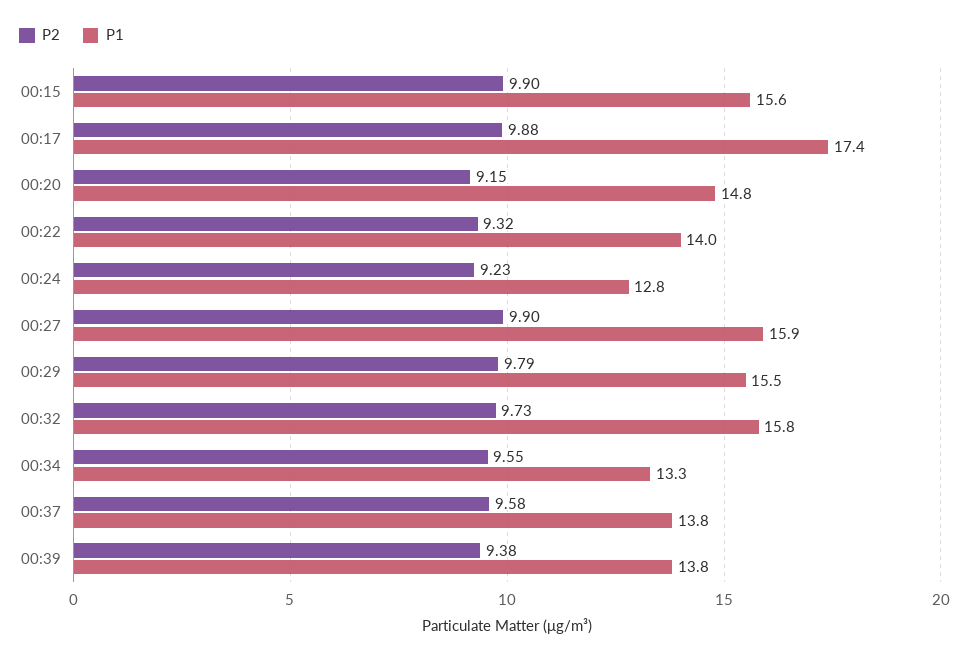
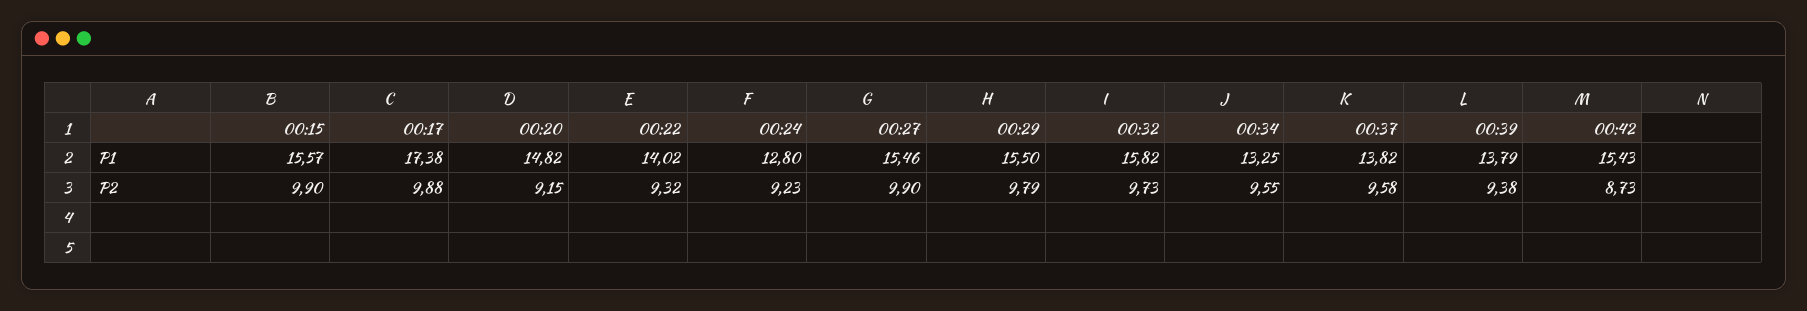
P1, 00:27: 15.9 -> 15.46
P1, 00:42: none -> 15.43
P2, 00:42: none -> 8.73

